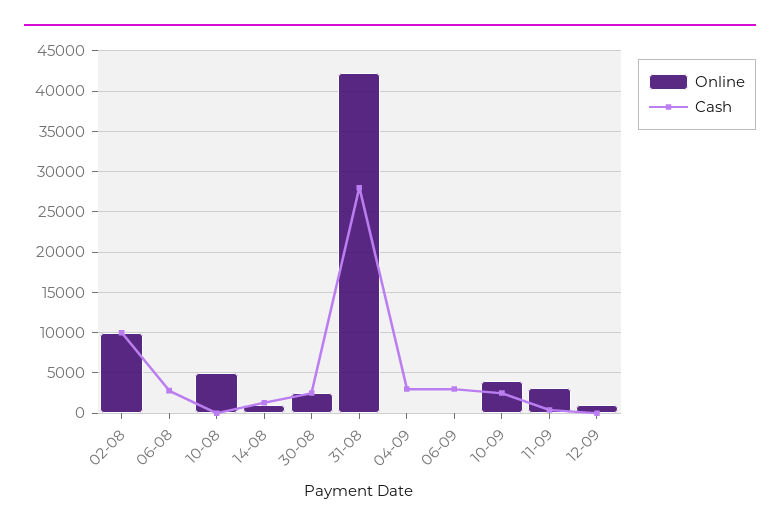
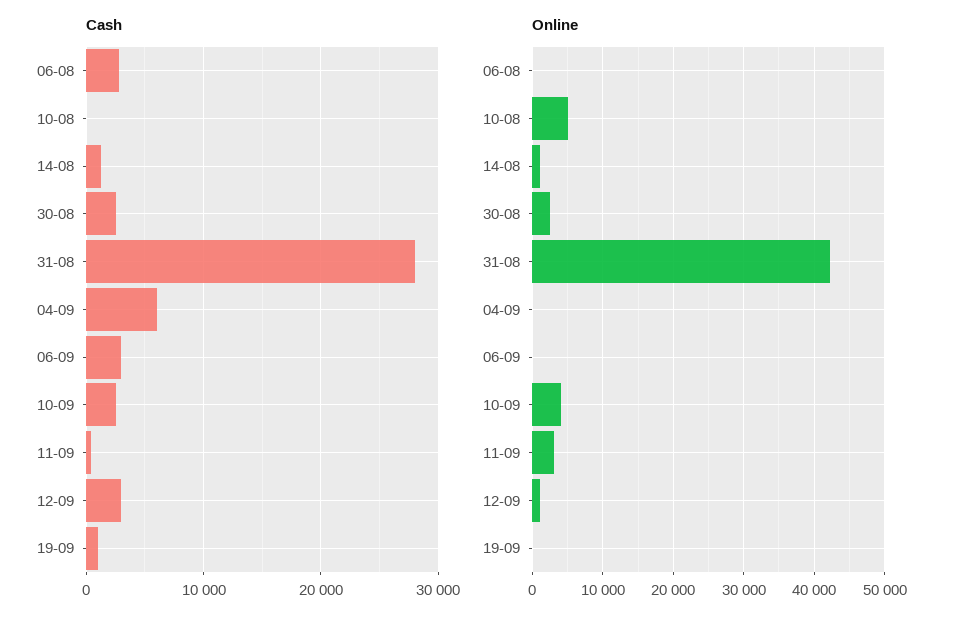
Online, 02-08: 10000 -> none
Cash, 02-08: 10000 -> none
Cash, 04-09: 3000 -> 6000
Cash, 12-09: 0 -> 3000
Cash, 19-09: none -> 1000
Online, 19-09: none -> 0

